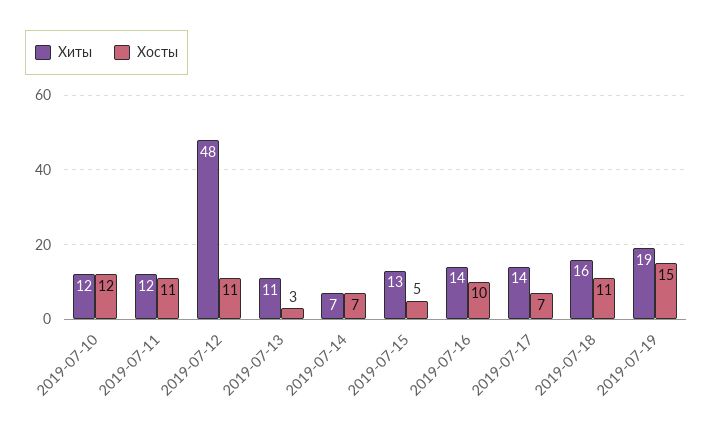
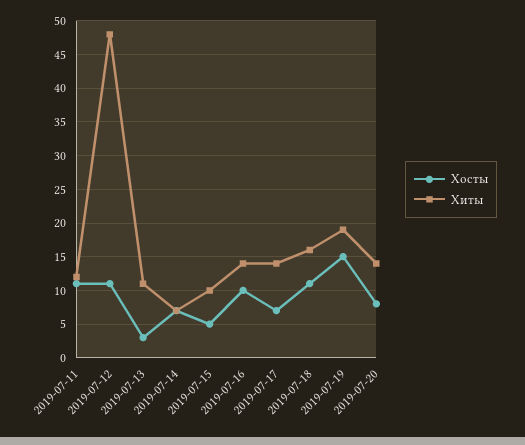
Хиты, 2019-07-10: 12 -> none
Хосты, 2019-07-10: 12 -> none
Хиты, 2019-07-15: 13 -> 10
Хосты, 2019-07-20: none -> 8
Хиты, 2019-07-20: none -> 14

